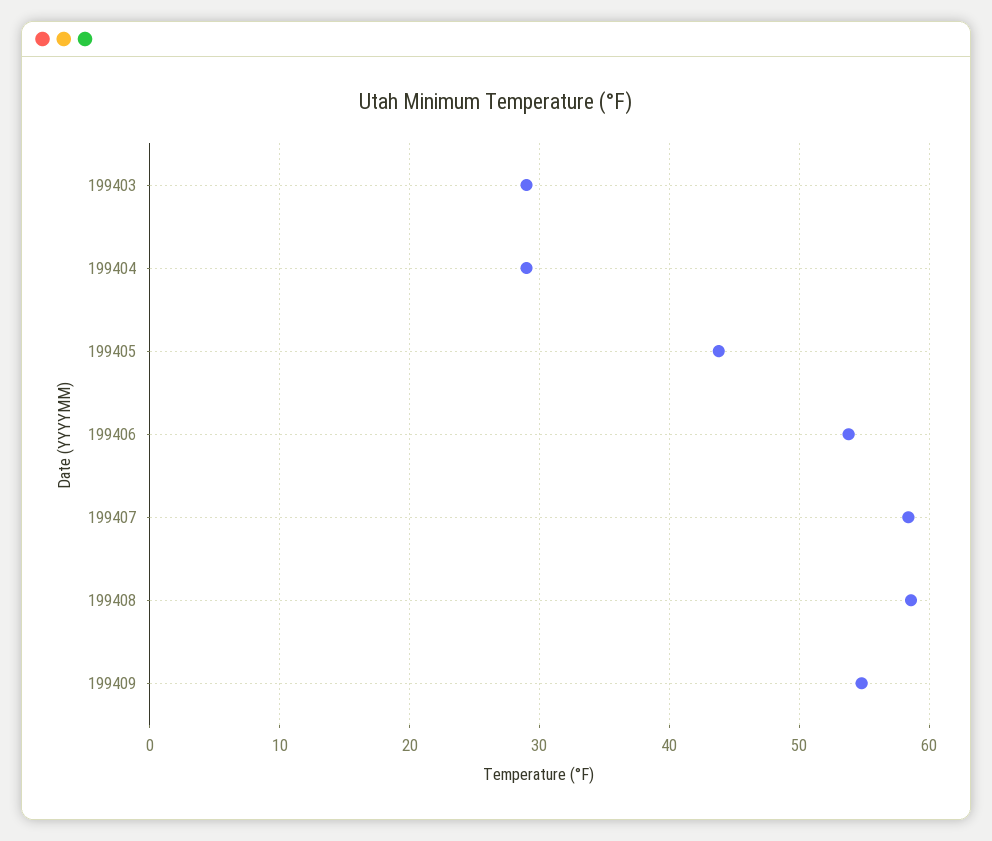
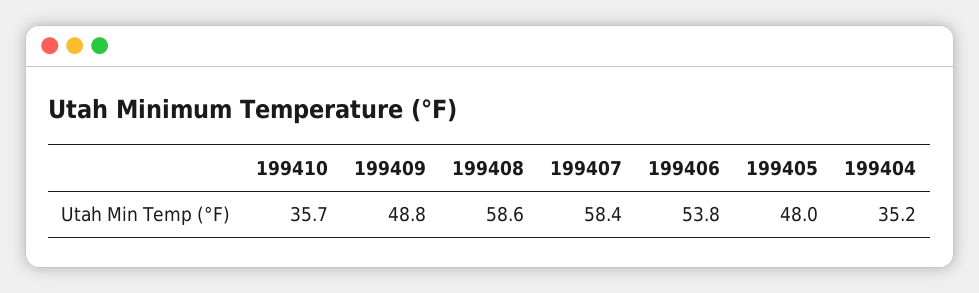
199403: 29 -> none
199404: 29 -> 35.2
199405: 44 -> 48
199409: 55 -> 48.8
199410: none -> 35.7

